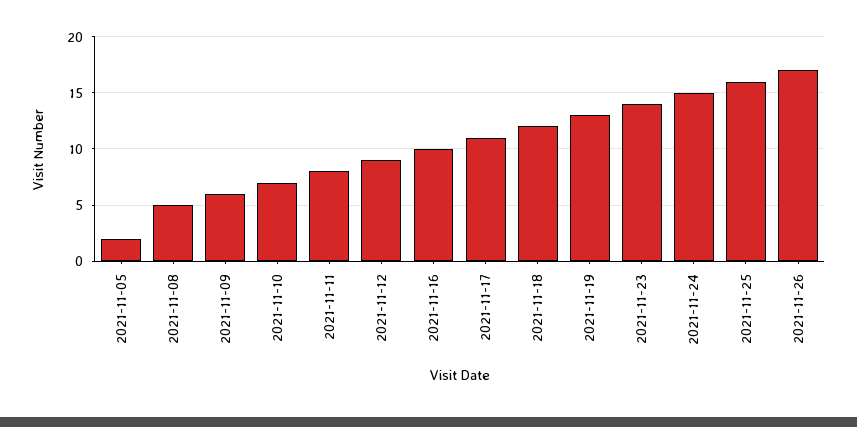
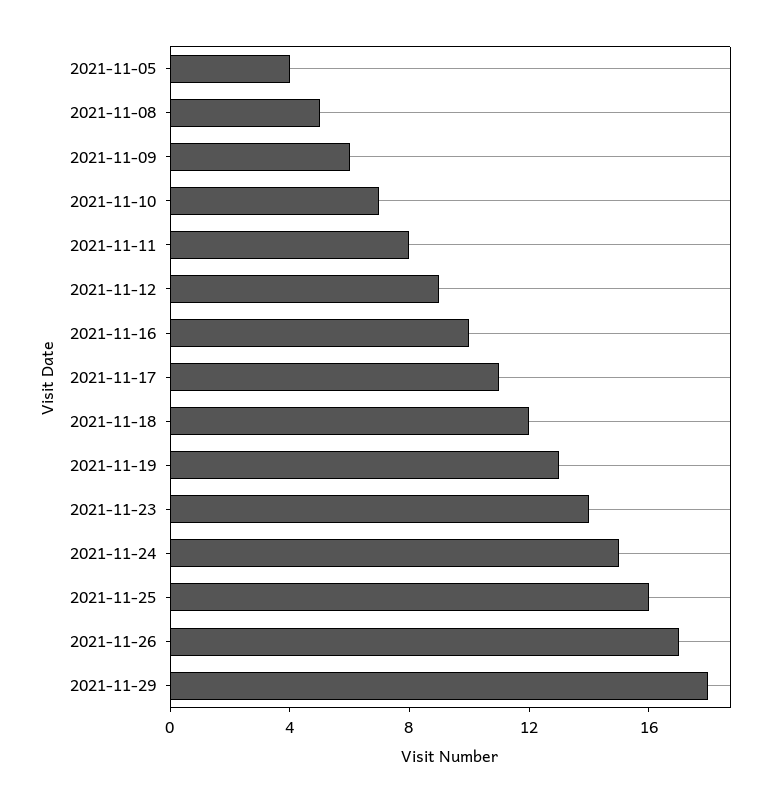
2021-11-05: 2 -> 4
2021-11-29: none -> 18

